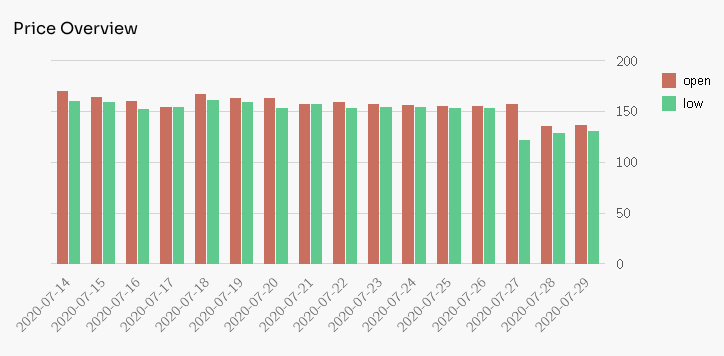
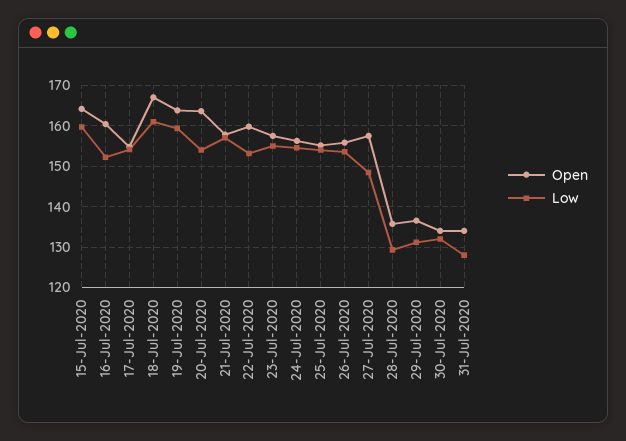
open, 2020-07-14: 170 -> none
low, 2020-07-14: 160 -> none
low, 2020-07-27: 120 -> 148
open, 30-Jul-2020: none -> 134
low, 30-Jul-2020: none -> 132
open, 31-Jul-2020: none -> 134
low, 31-Jul-2020: none -> 128

